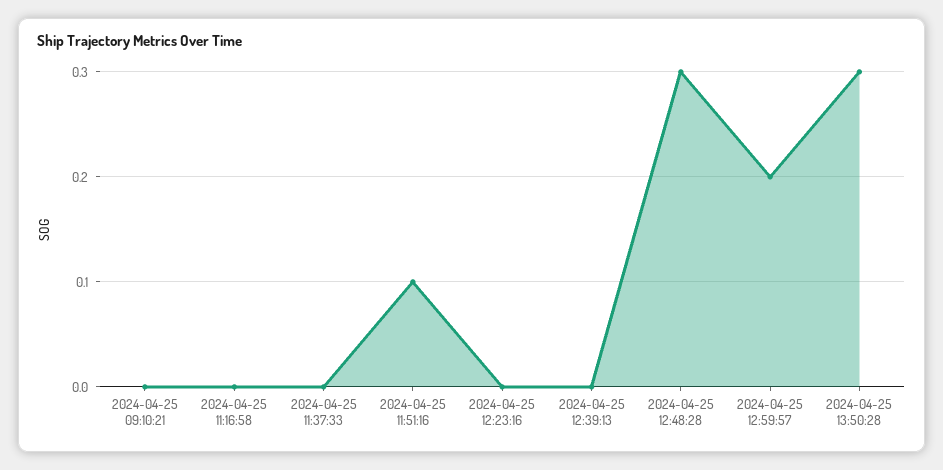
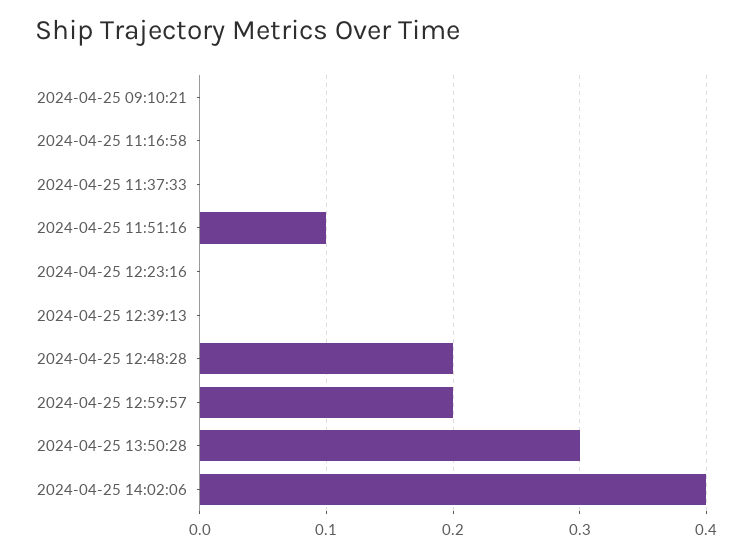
2024-04-25 12:48:28: 0.3 -> 0.2
2024-04-25 14:02:06: none -> 0.4

